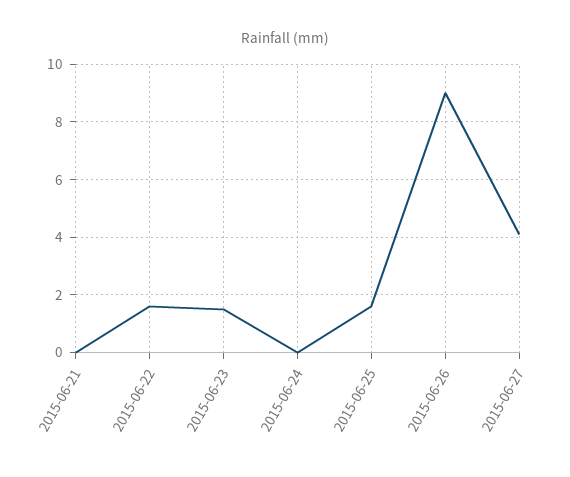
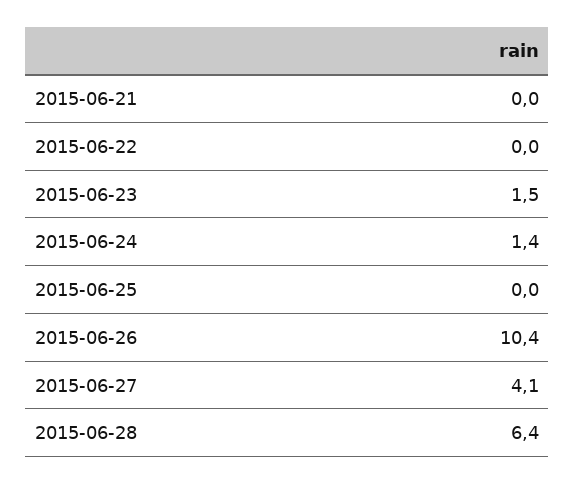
2015-06-22: 1.5 -> 0
2015-06-24: 0 -> 1.4
2015-06-25: 1.5 -> 0
2015-06-26: 9 -> 10.4
2015-06-28: none -> 6.4

